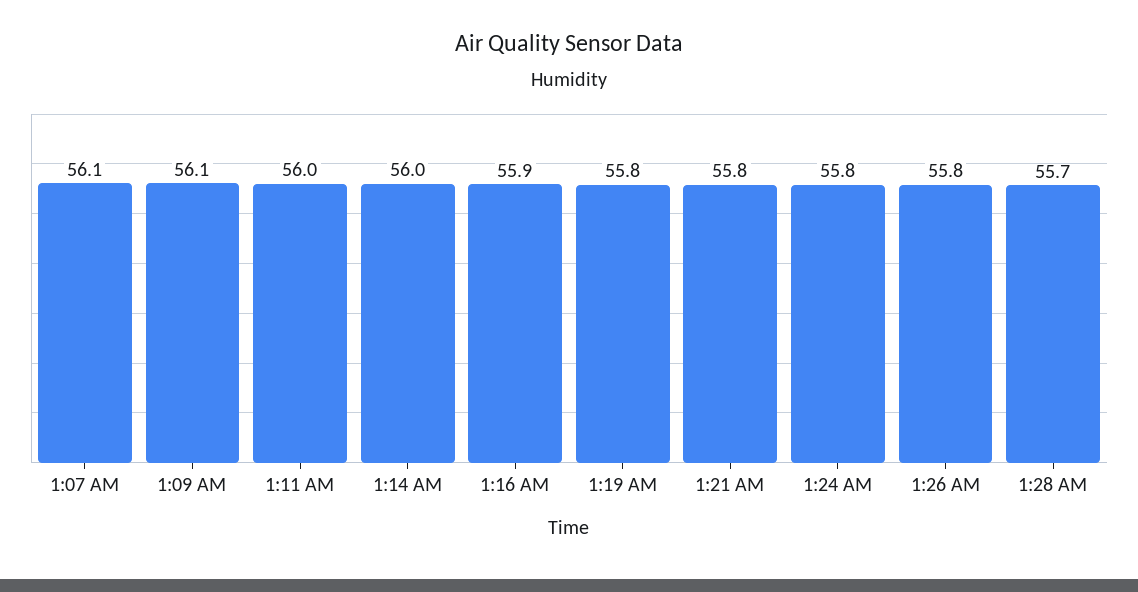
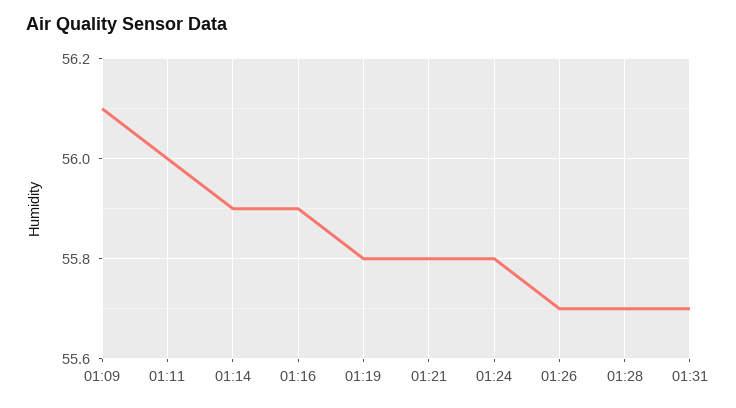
1:07 AM: 56.1 -> none
1:14 AM: 56 -> 55.9
1:26 AM: 55.8 -> 55.7
01:31: none -> 55.7

